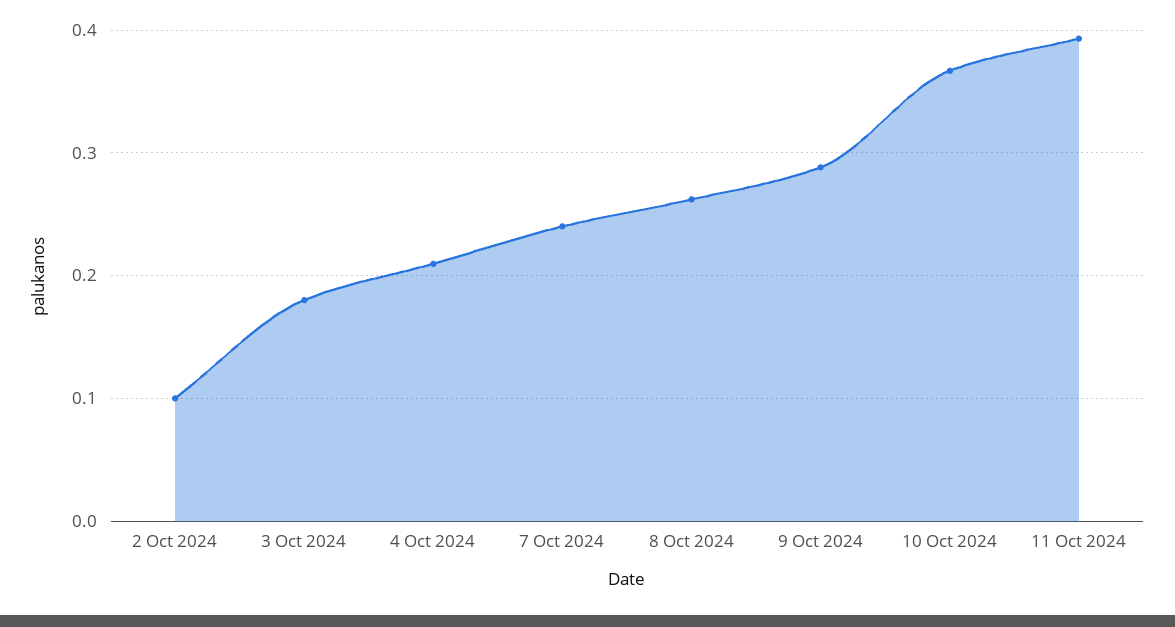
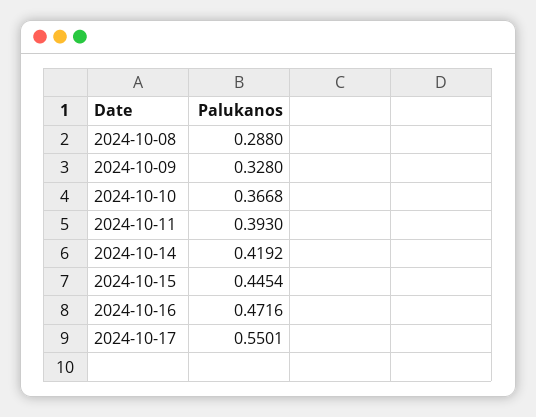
2 Oct 2024: 0.1 -> none
3 Oct 2024: 0.18 -> none
4 Oct 2024: 0.21 -> none
7 Oct 2024: 0.24 -> none
8 Oct 2024: 0.26 -> 0.288
9 Oct 2024: 0.29 -> 0.328
2024-10-14: none -> 0.4192
2024-10-15: none -> 0.4454
2024-10-16: none -> 0.4716
2024-10-17: none -> 0.5501

